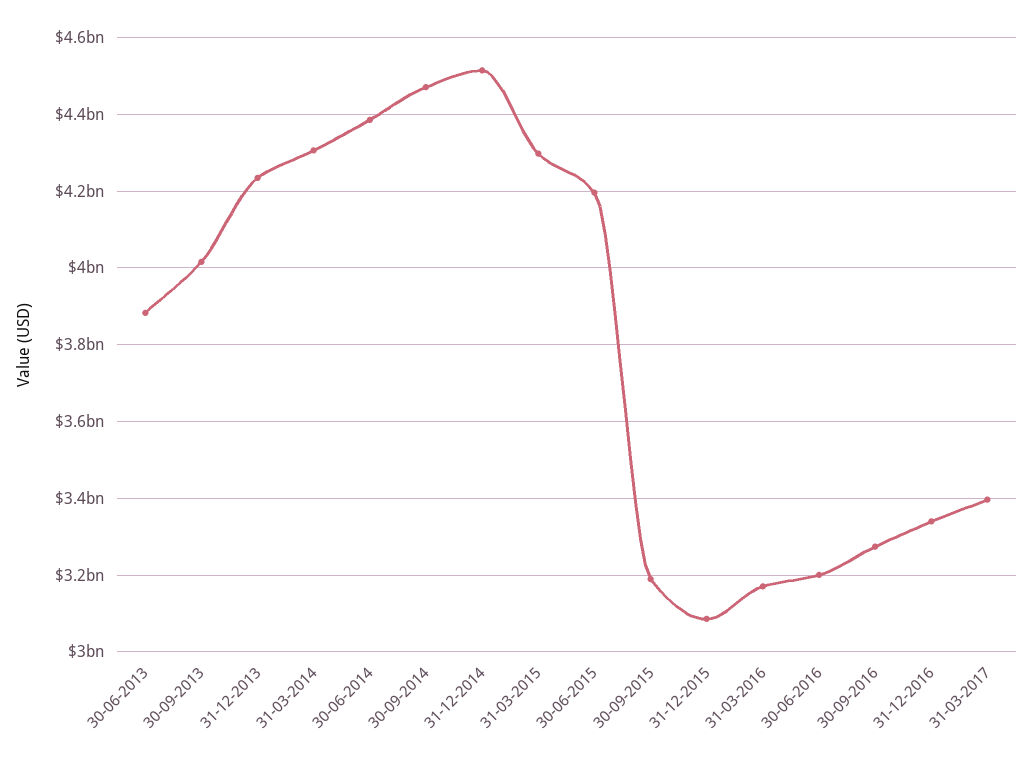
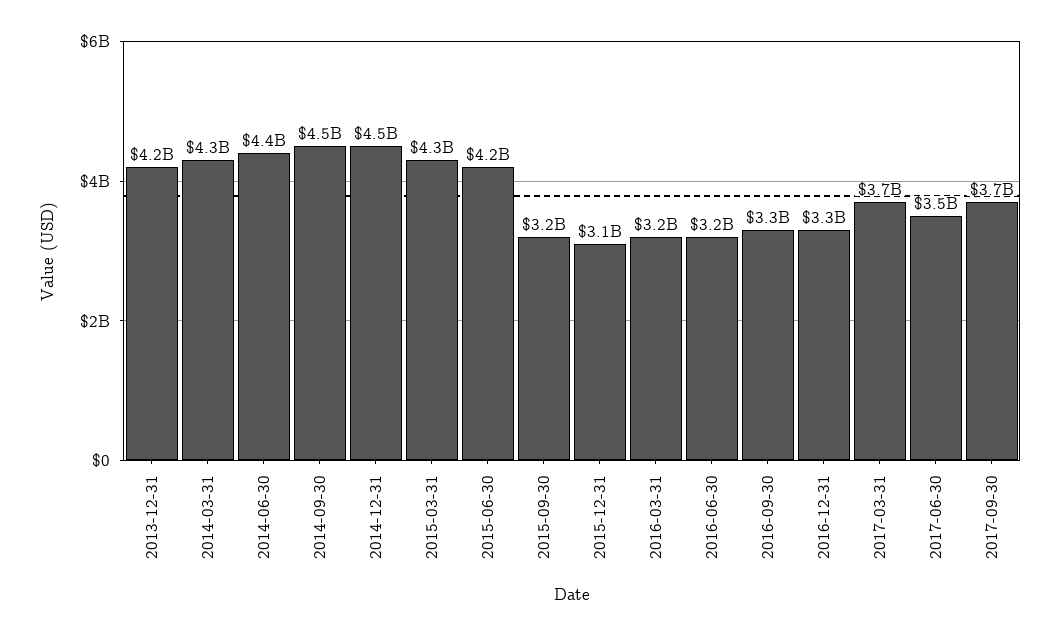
30-06-2013: 3880000000 -> none
30-09-2013: 4020000000 -> none
31-03-2017: 3400000000 -> 3700000000
2017-06-30: none -> 3500000000
2017-09-30: none -> 3700000000

